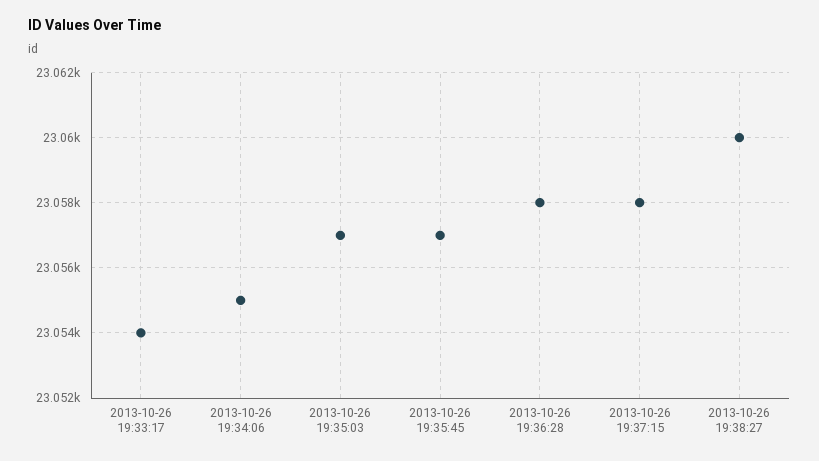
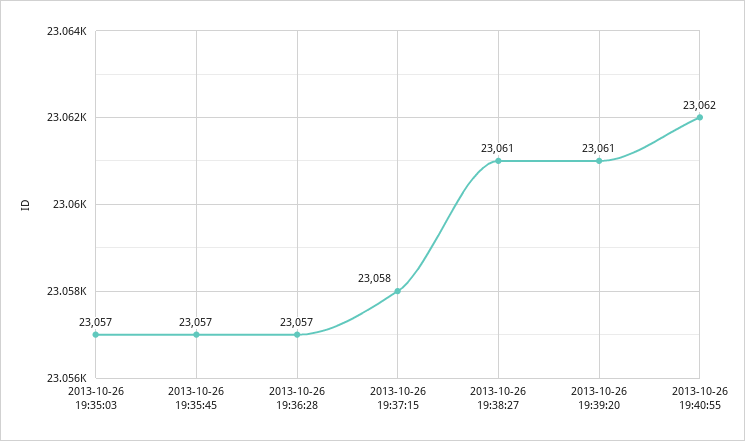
2013-10-26 19:33:17: 23054 -> none
2013-10-26 19:34:06: 23055 -> none
2013-10-26 19:36:28: 23058 -> 23057
2013-10-26 19:38:27: 23060 -> 23061
2013-10-26 19:39:20: none -> 23061
2013-10-26 19:40:55: none -> 23062

